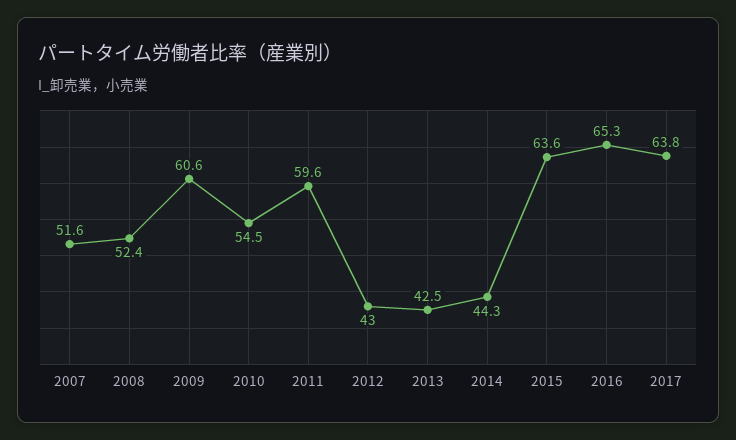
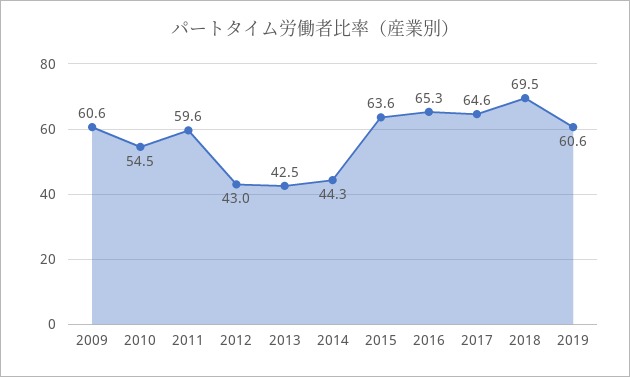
2007: 51.6 -> none
2008: 52.4 -> none
2017: 63.8 -> 64.6
2018: none -> 69.5
2019: none -> 60.6

